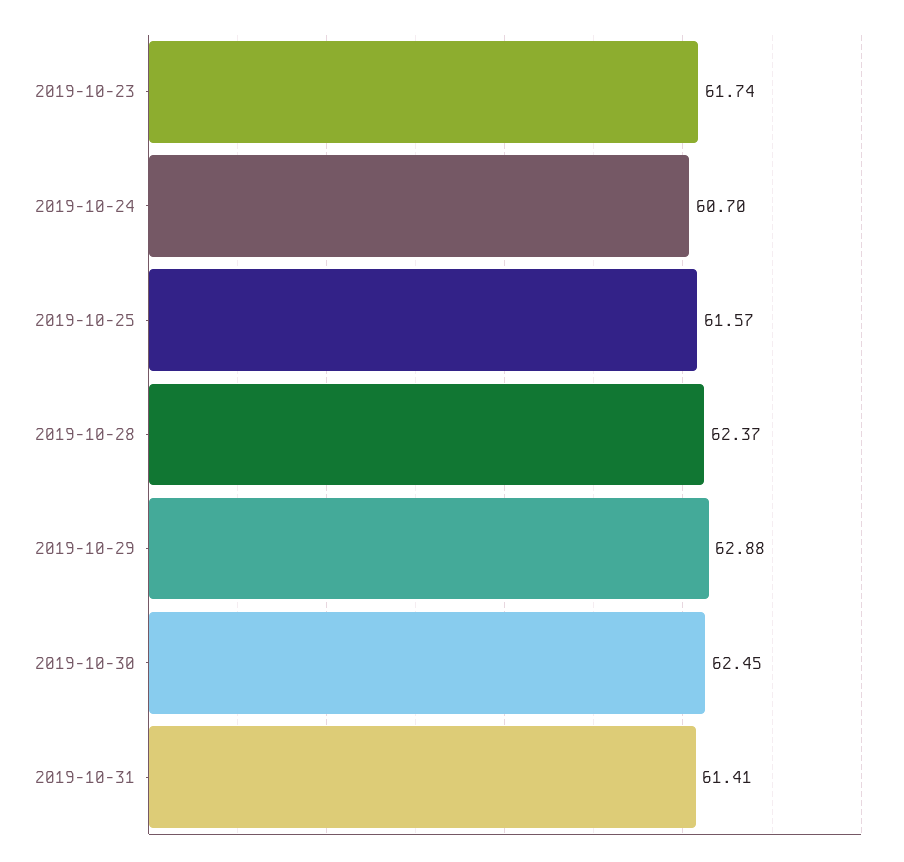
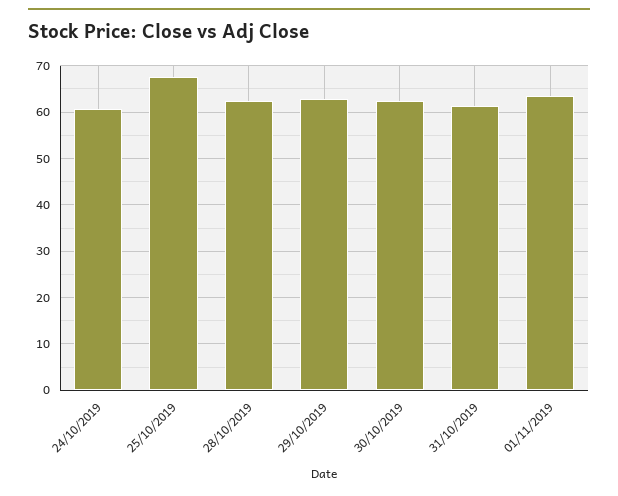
2019-10-23: 61.74 -> none
2019-10-25: 61.57 -> 68
01/11/2019: none -> 64

